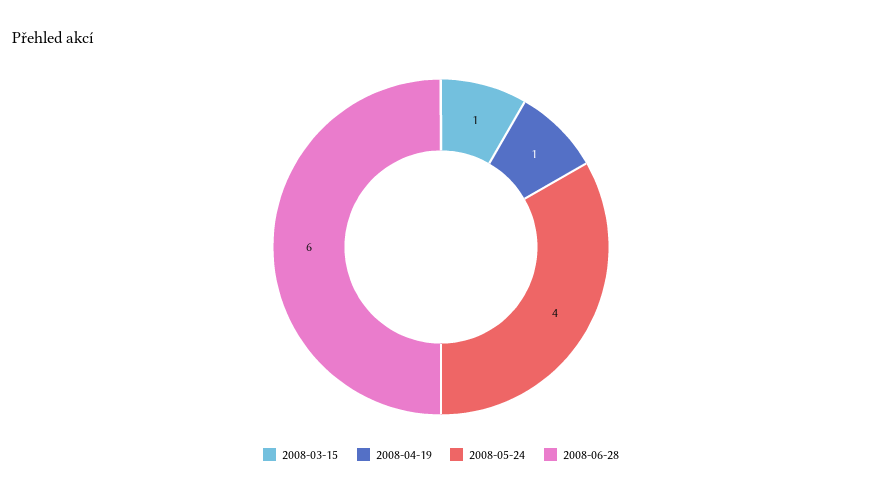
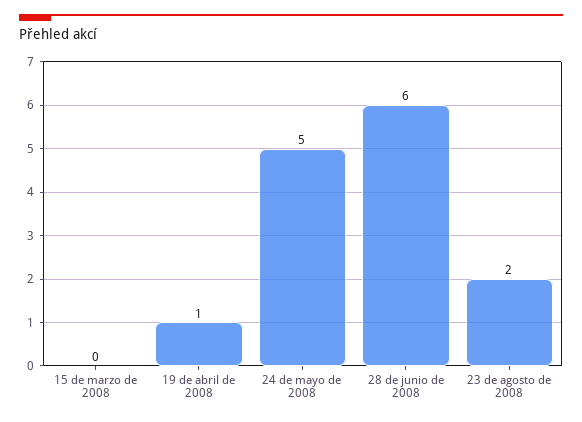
2008-03-15: 1 -> 0
2008-05-24: 4 -> 5
23 de agosto de 2008: none -> 2

